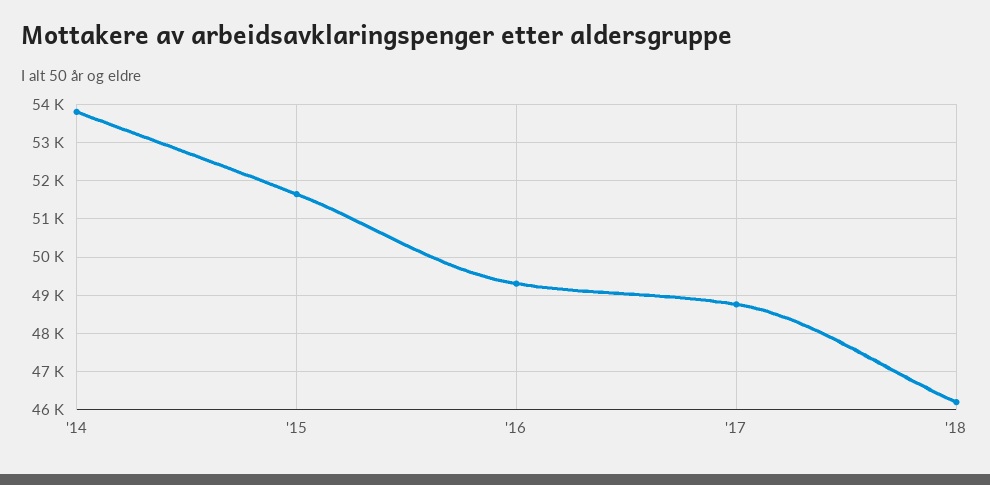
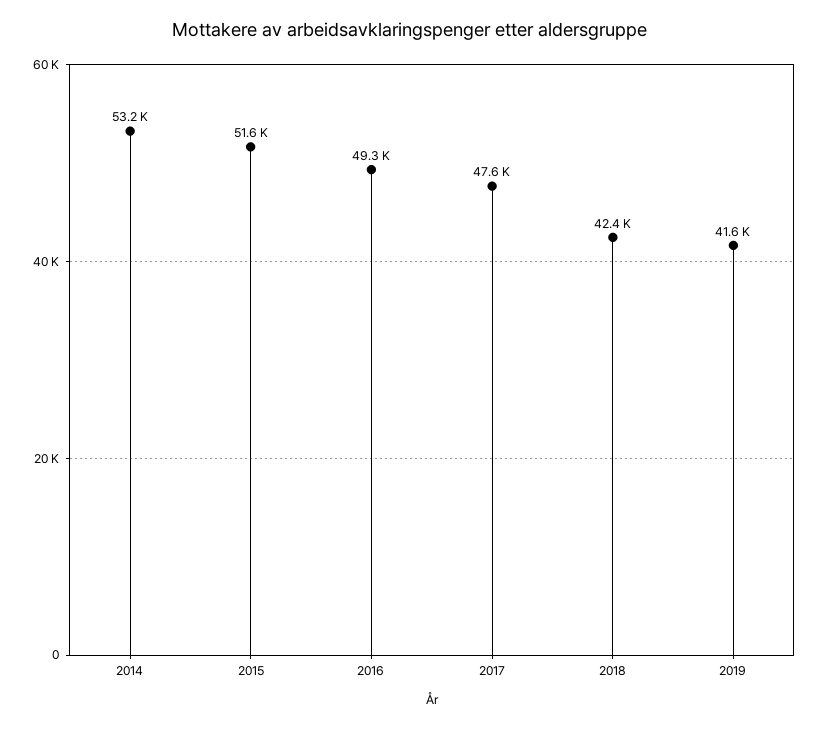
'14: 53800 -> 53200
'17: 48800 -> 47600
'18: 46200 -> 42400
2019: none -> 41600

